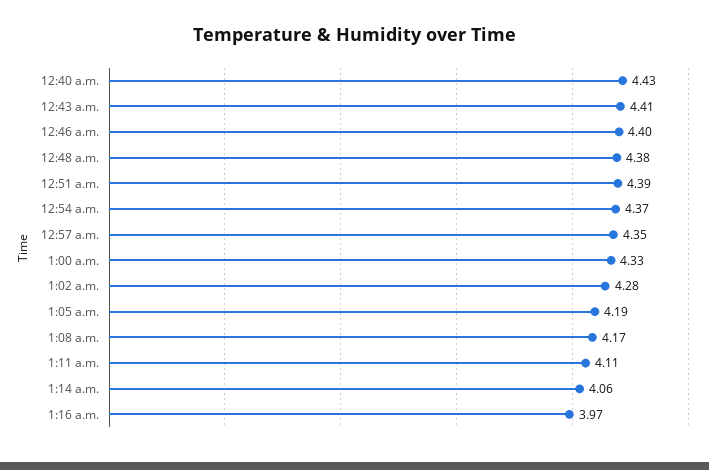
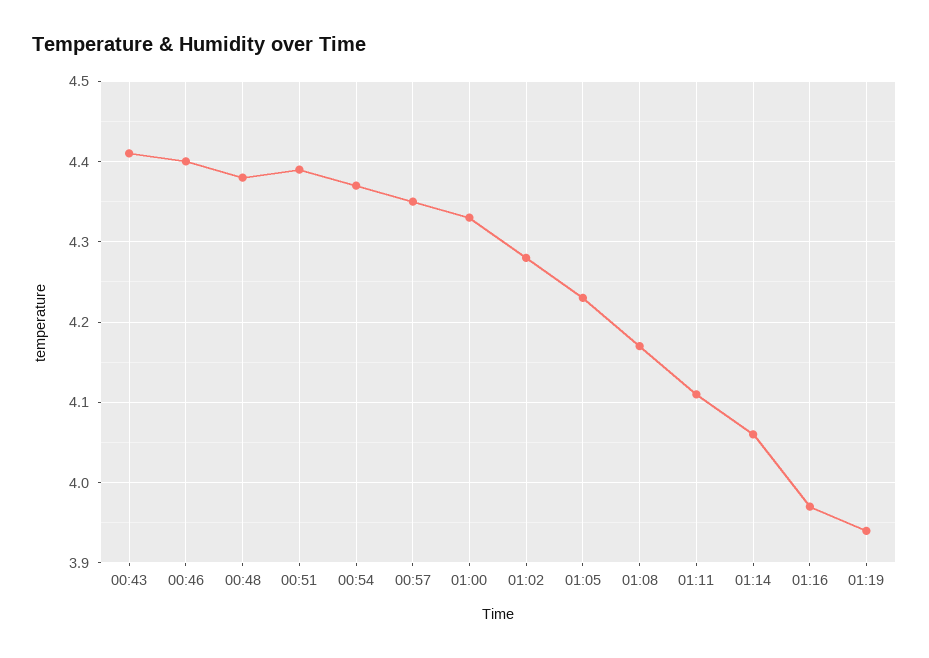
12:40 a.m.: 4.43 -> none
1:05 a.m.: 4.19 -> 4.23
01:19: none -> 3.94

